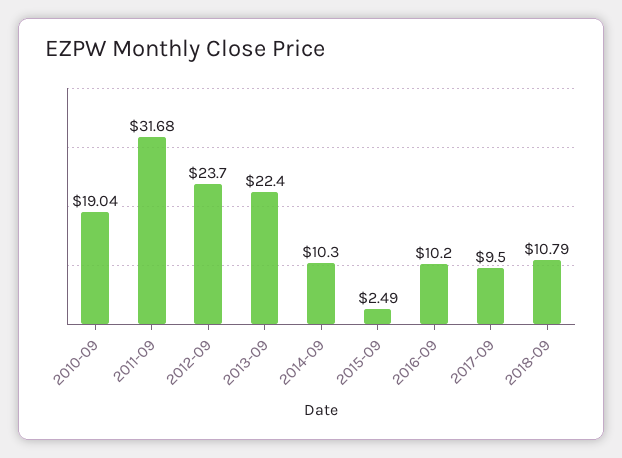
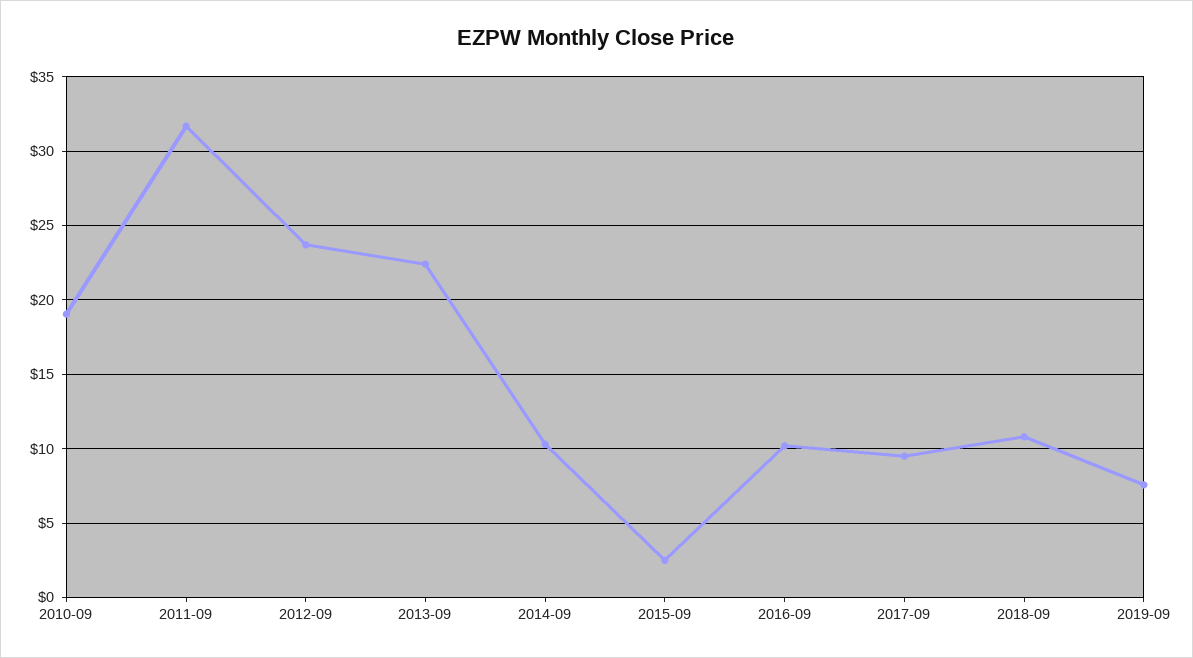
2019-09: none -> 7.5

